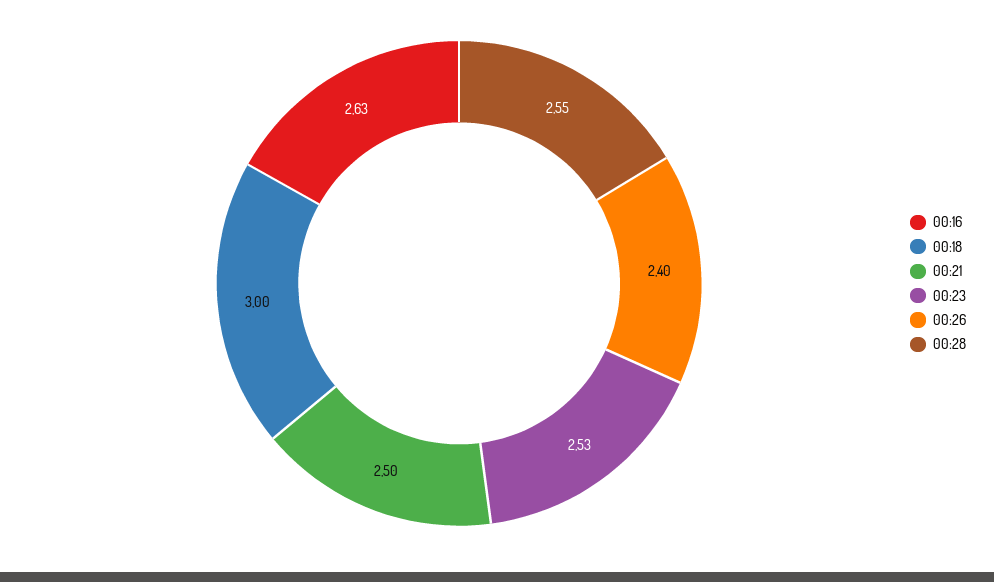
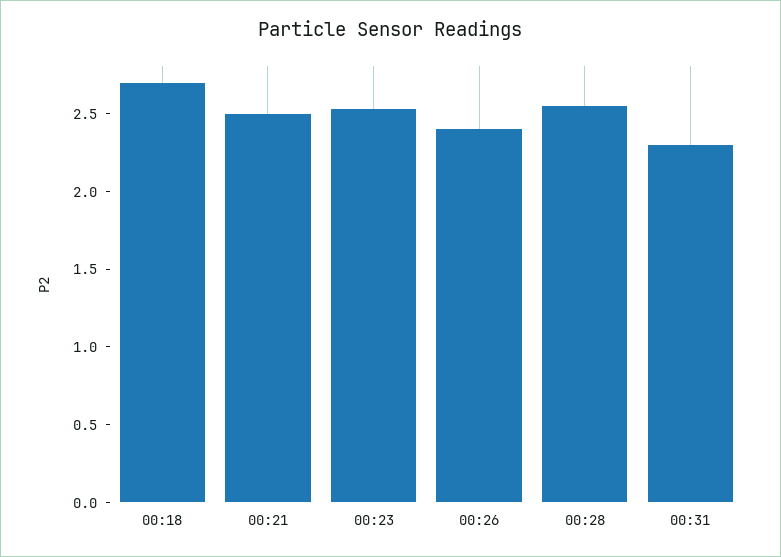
00:16: 2.63 -> none
00:18: 3 -> 2.7
00:31: none -> 2.3

